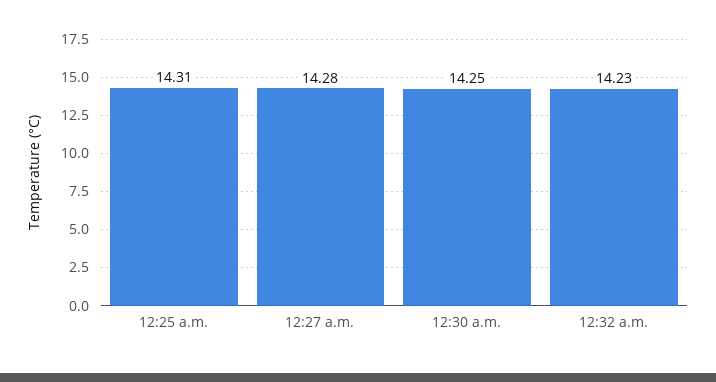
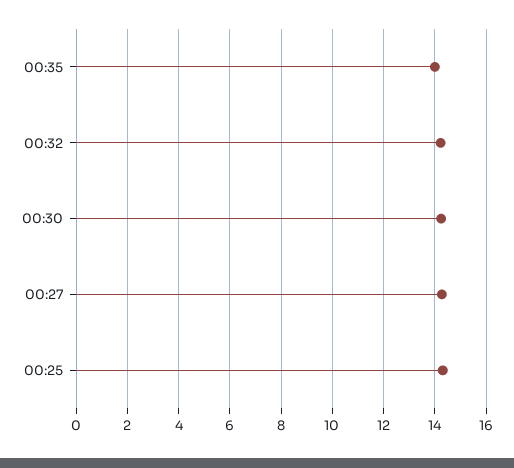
00:35: none -> 14

